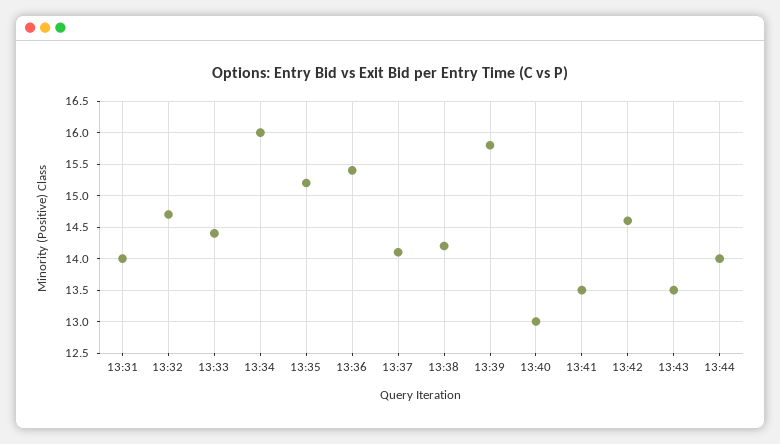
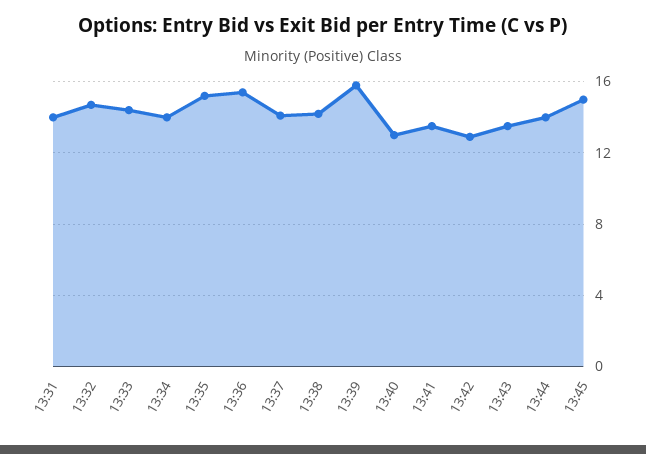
13:34: 16 -> 14
13:42: 14.6 -> 13
13:45: none -> 15

